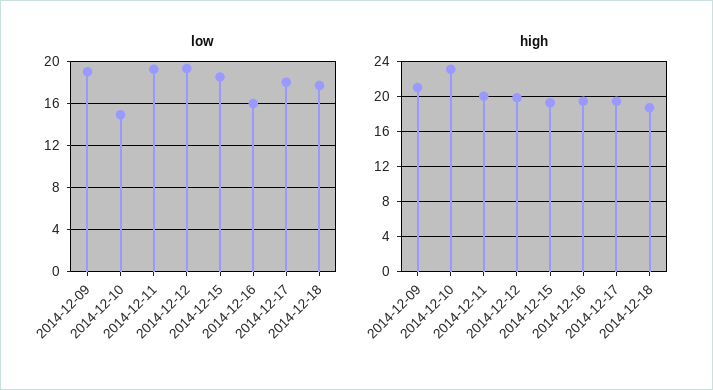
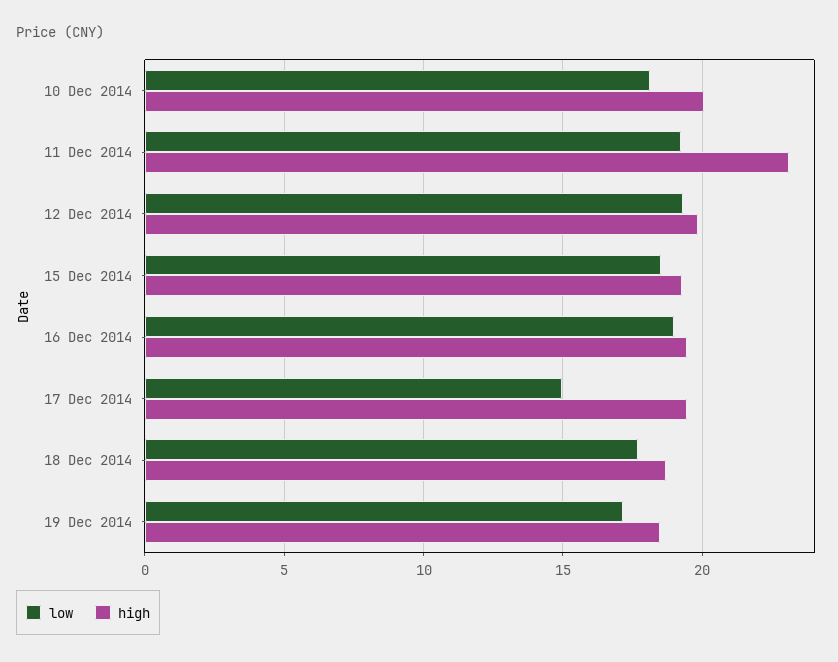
low, 2014-12-09: 19 -> none
low, 2014-12-10: 15 -> 18
low, 2014-12-16: 16 -> 19
low, 2014-12-17: 18 -> 15
high, 2014-12-09: 21 -> none
high, 2014-12-10: 23 -> 20
high, 2014-12-11: 20 -> 23
low, 19 Dec 2014: none -> 17
high, 19 Dec 2014: none -> 18.5

